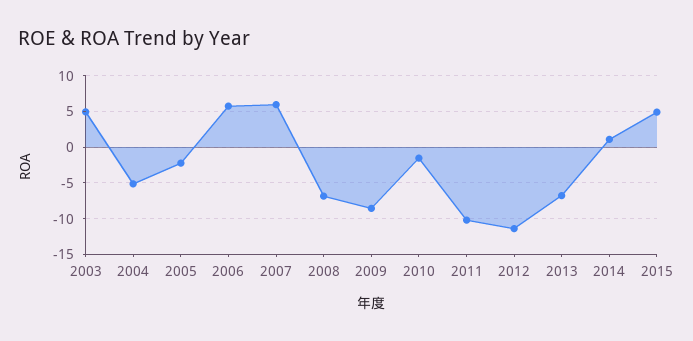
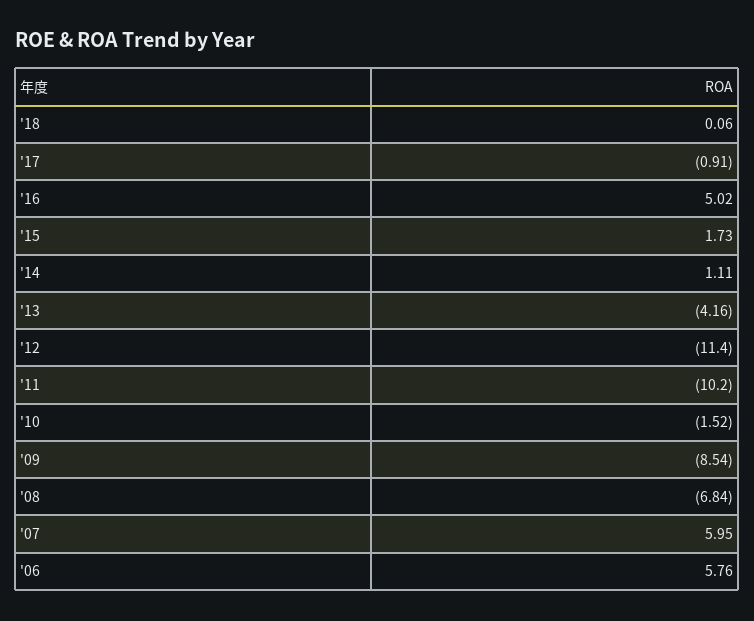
2003: 5 -> none
2004: -5 -> none
2005: -2 -> none
2013: -7 -> -4.16
2015: 5 -> 1.73
'18: none -> 0.06
'17: none -> -0.91
'16: none -> 5.02

